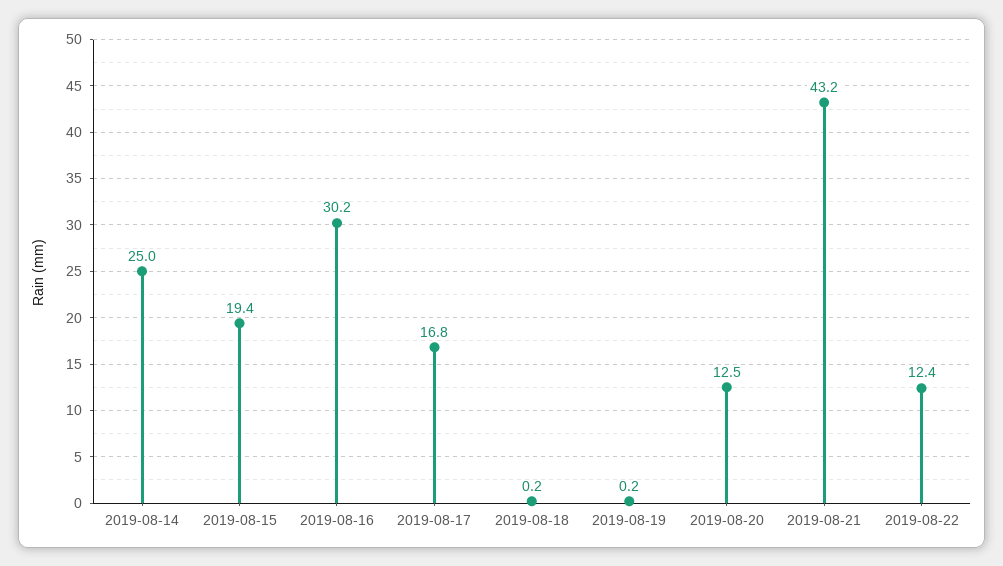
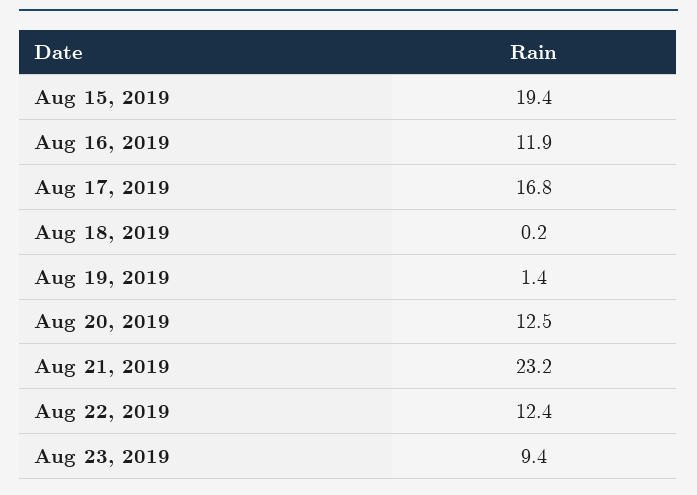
2019-08-14: 25 -> none
2019-08-16: 30.2 -> 11.9
2019-08-19: 0.2 -> 1.4
2019-08-21: 43.2 -> 23.2
Aug 23, 2019: none -> 9.4

